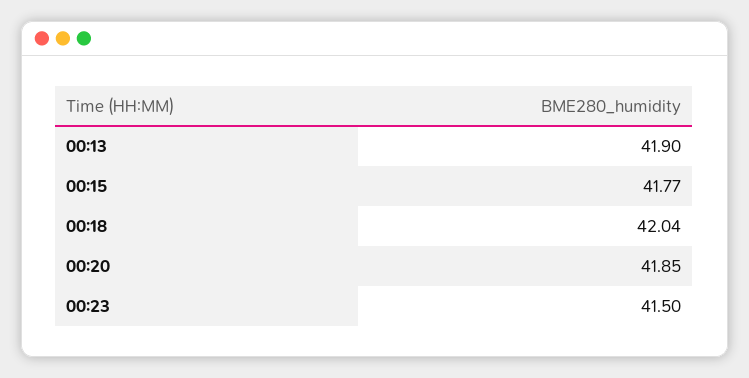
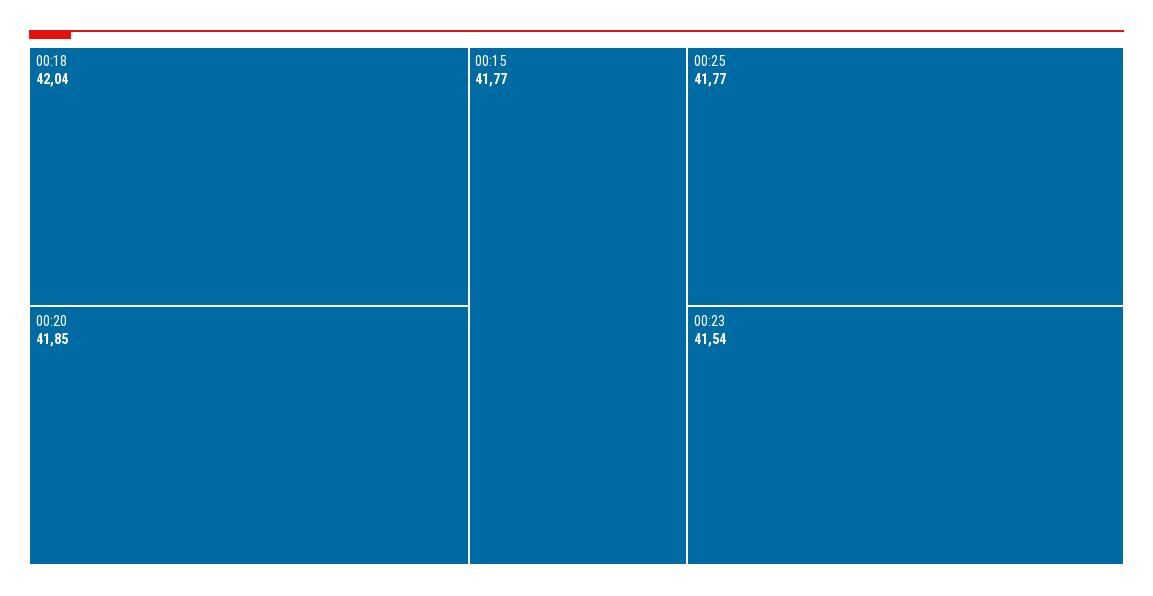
00:13: 41.9 -> none
00:23: 41.5 -> 41.54
00:25: none -> 41.77

